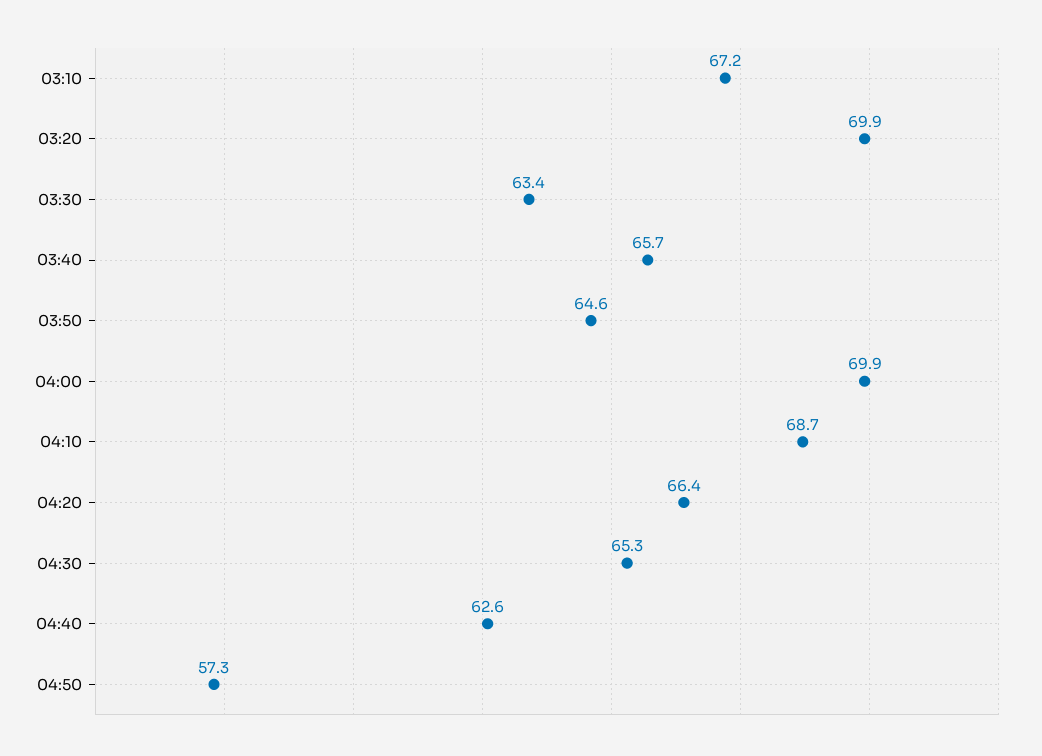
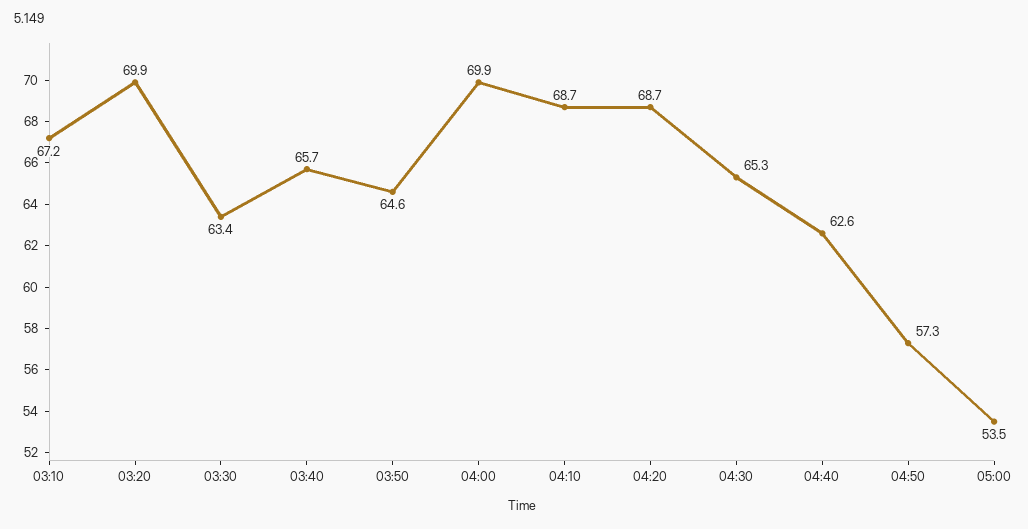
04:20: 66.4 -> 68.7
05:00: none -> 53.5

